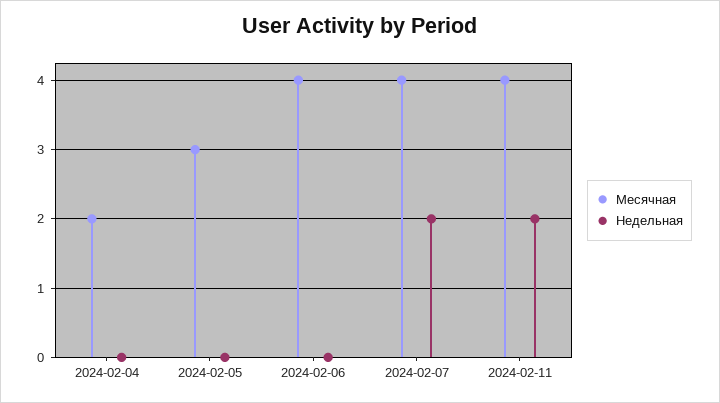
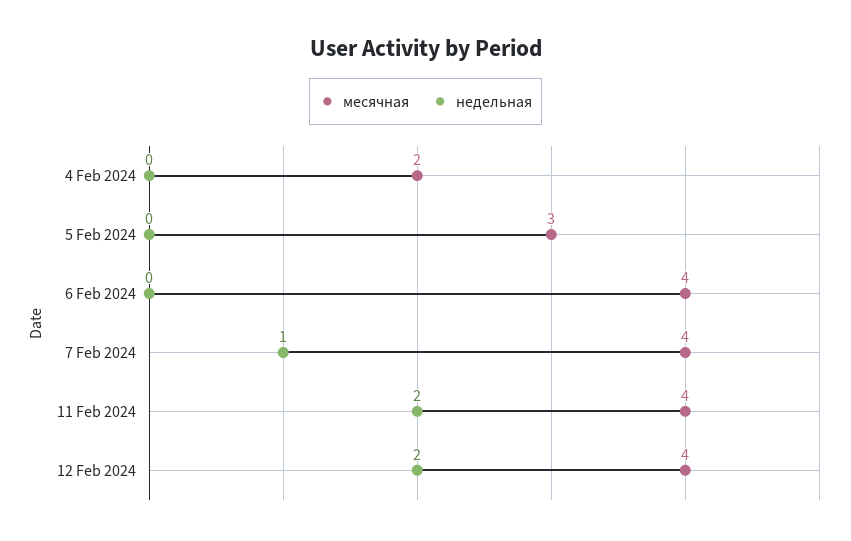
Недельная, 2024-02-07: 2 -> 1
Месячная, 12 Feb 2024: none -> 4
Недельная, 12 Feb 2024: none -> 2

